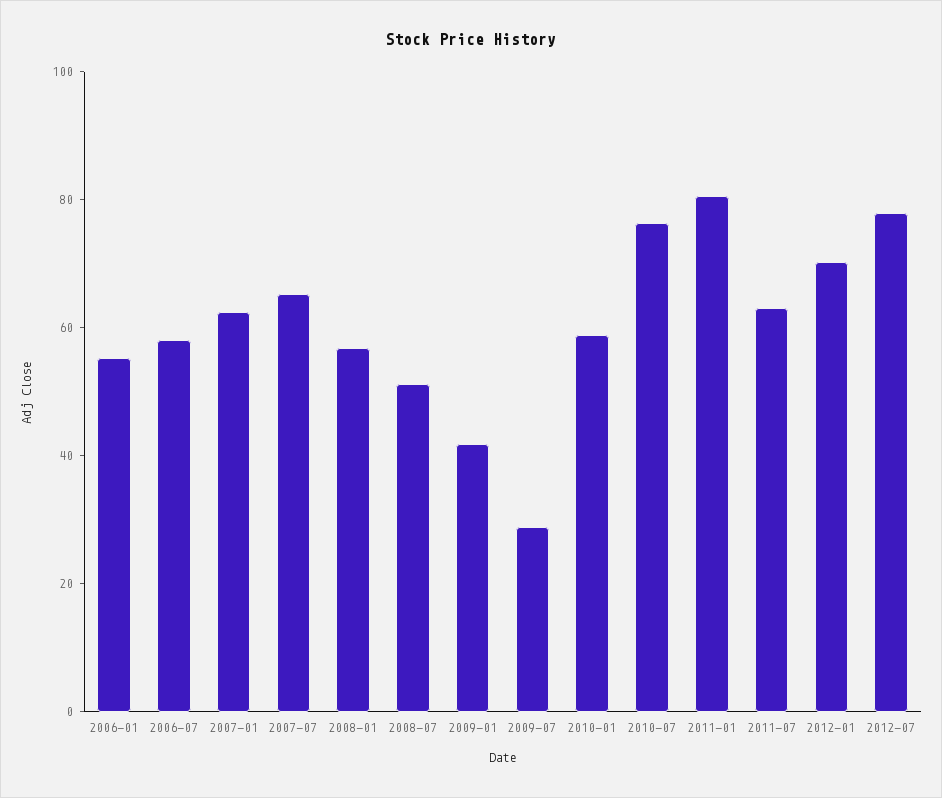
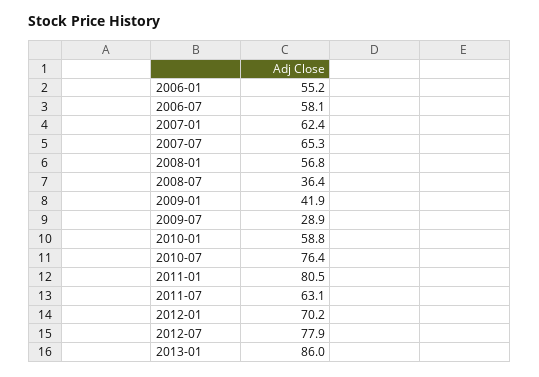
2008-07: 50 -> 36.4
2013-01: none -> 86

